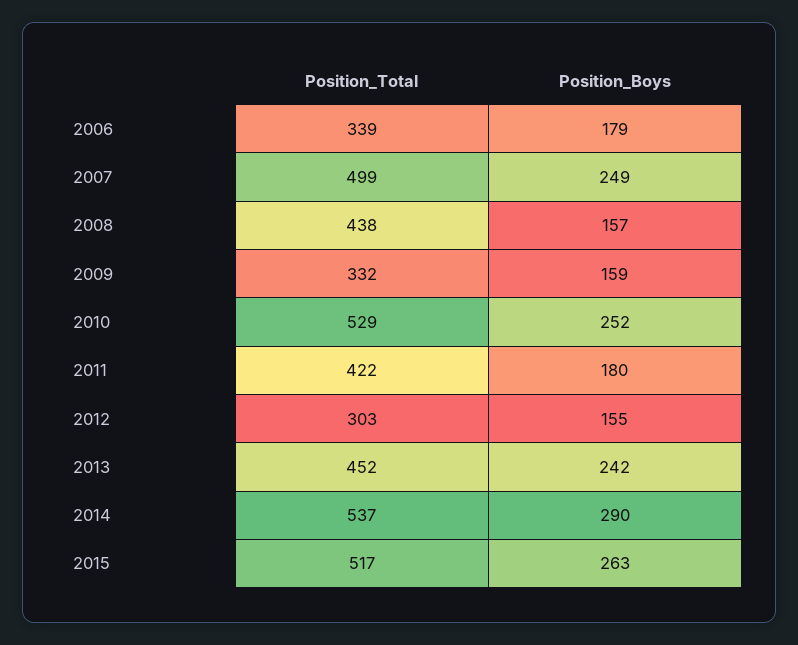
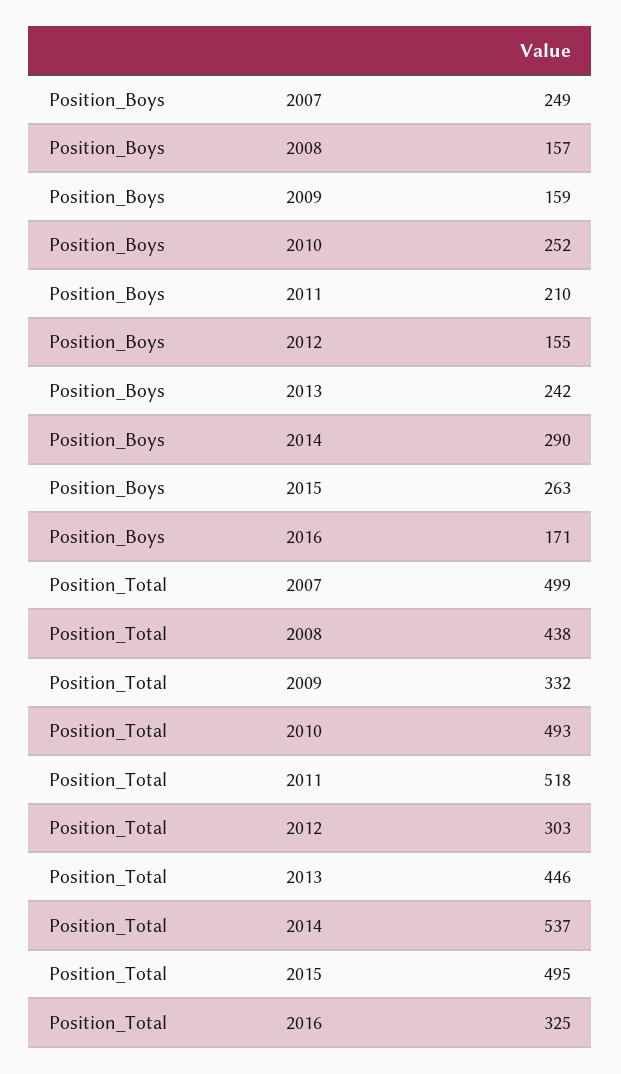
Position_Total, 2006: 339 -> none
Position_Boys, 2006: 179 -> none
Position_Total, 2010: 529 -> 493
Position_Total, 2011: 422 -> 518
Position_Boys, 2011: 180 -> 210
Position_Total, 2013: 452 -> 446
Position_Total, 2015: 517 -> 495
Position_Boys, 2016: none -> 171
Position_Total, 2016: none -> 325

